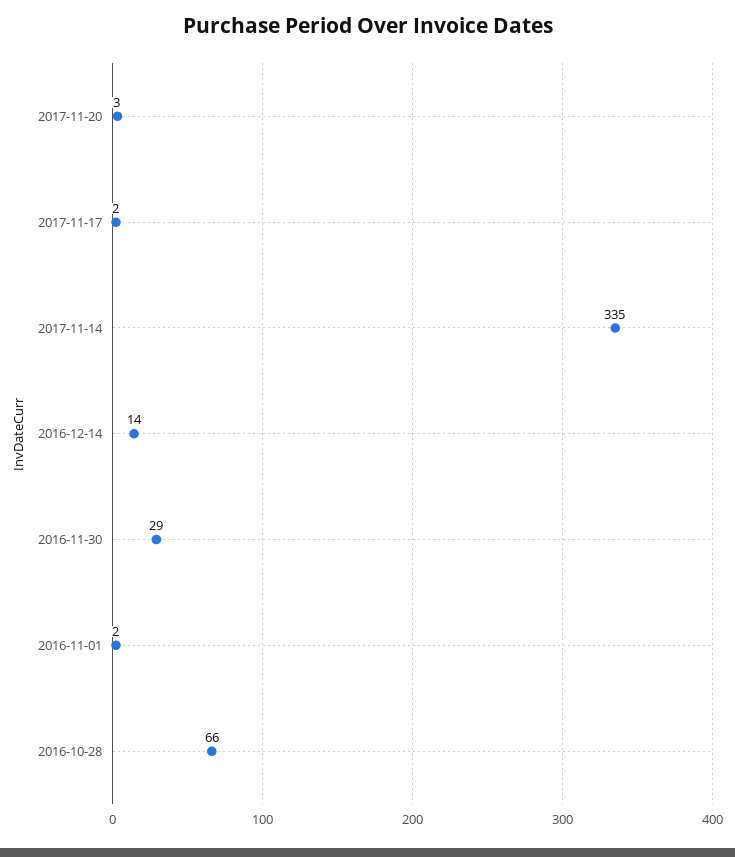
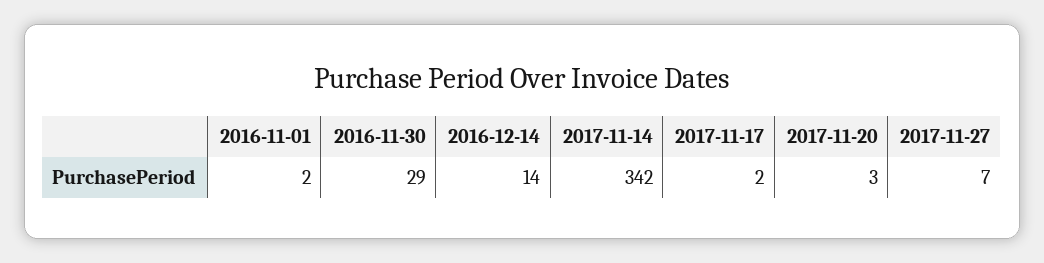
2017-11-14: 335 -> 342
2016-10-28: 66 -> none
2017-11-27: none -> 7

